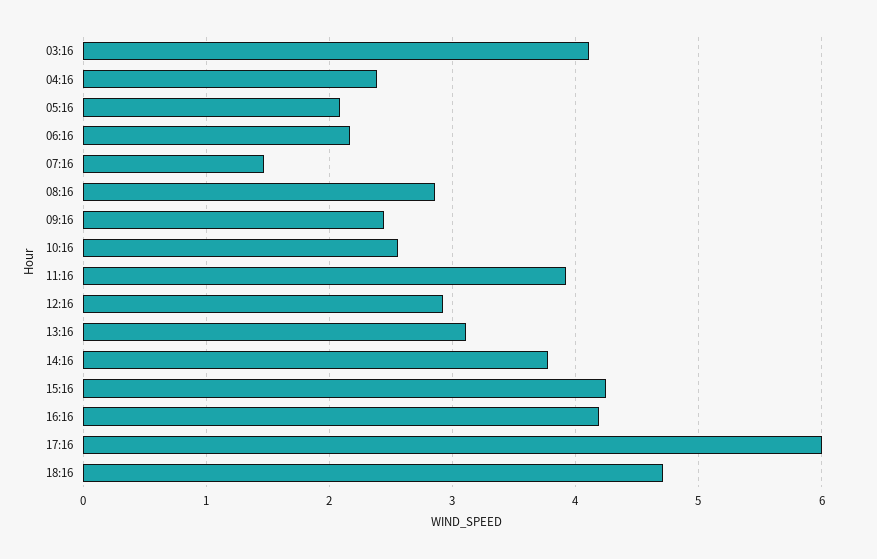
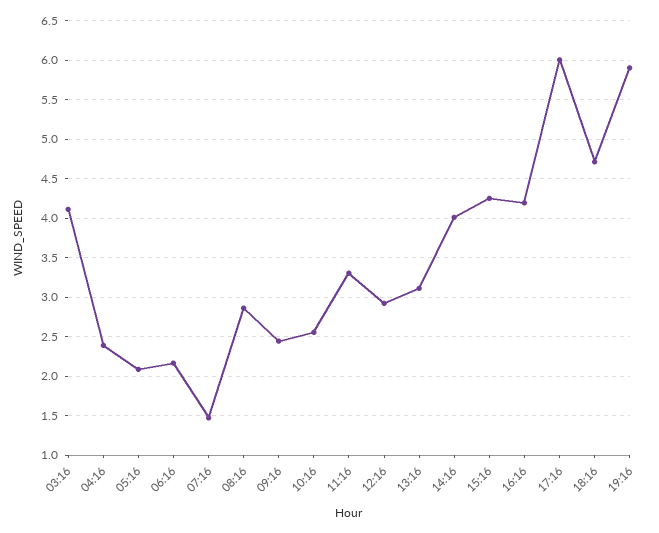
11:16: 3.9 -> 3.3
14:16: 3.8 -> 4
19:16: none -> 5.9

